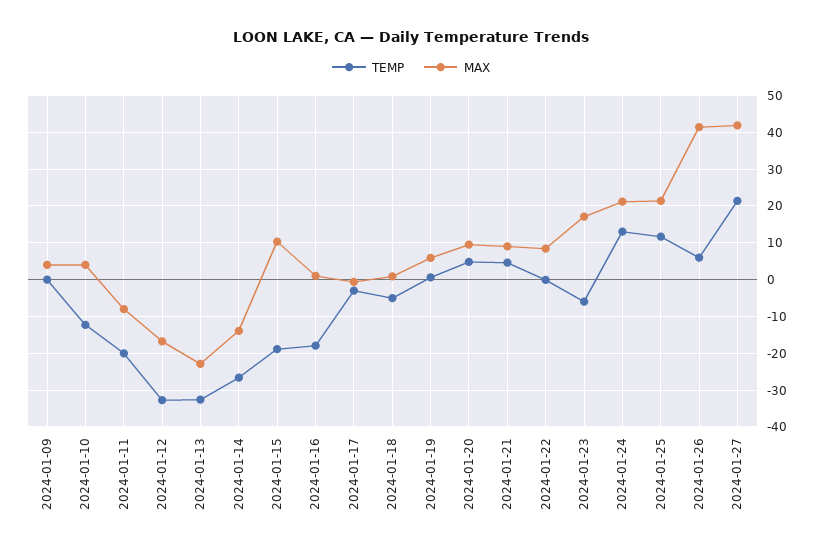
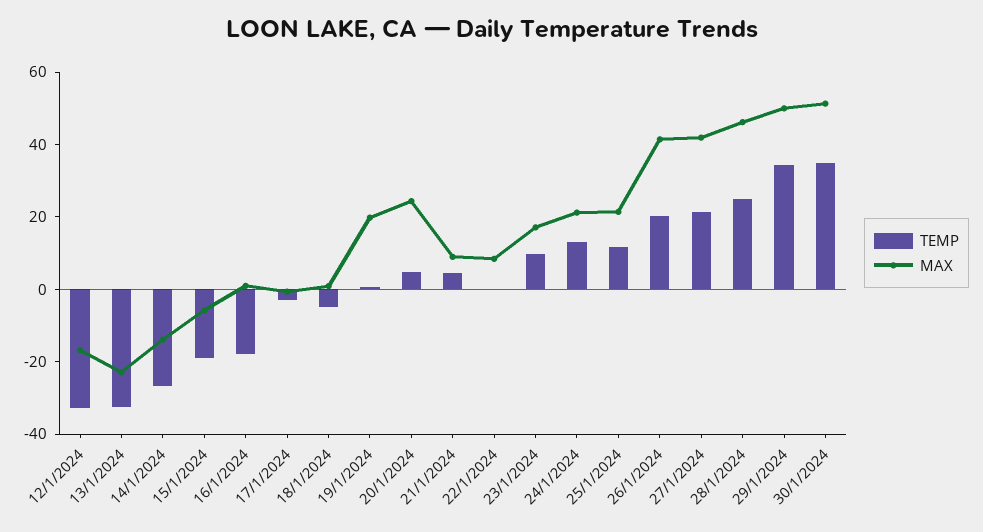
TEMP, 2024-01-09: 0 -> none
MAX, 2024-01-09: 4 -> none
TEMP, 2024-01-10: -12 -> none
MAX, 2024-01-10: 4 -> none
TEMP, 2024-01-11: -20 -> none
MAX, 2024-01-11: -8 -> none
MAX, 2024-01-15: 10 -> -5
MAX, 2024-01-19: 6 -> 20
MAX, 2024-01-20: 10 -> 25
TEMP, 2024-01-23: -6 -> 10
TEMP, 2024-01-26: 6 -> 20
TEMP, 28/1/2024: none -> 25
MAX, 28/1/2024: none -> 45
TEMP, 29/1/2024: none -> 35
MAX, 29/1/2024: none -> 50
TEMP, 30/1/2024: none -> 35
MAX, 30/1/2024: none -> 50

